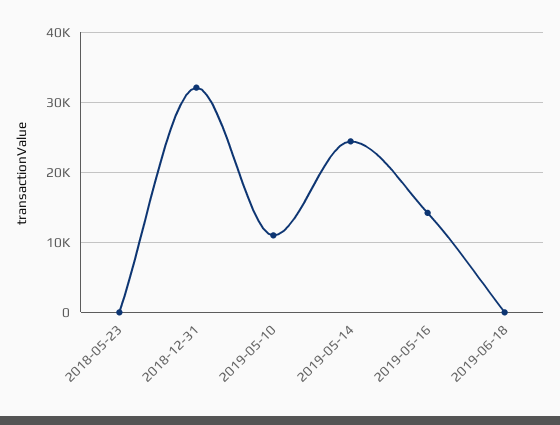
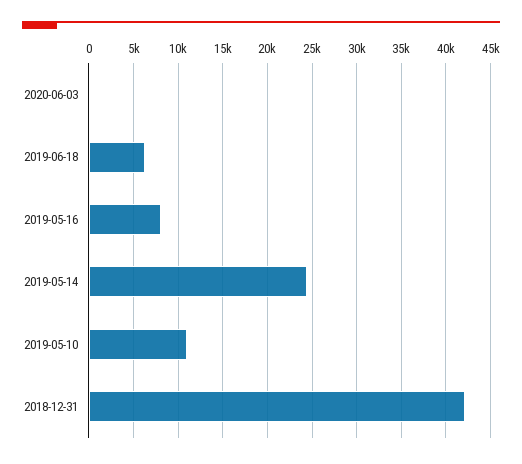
2018-05-23: 0 -> none
2018-12-31: 32000 -> 42000
2019-05-16: 14000 -> 8000
2019-06-18: 0 -> 6000
2020-06-03: none -> 0

